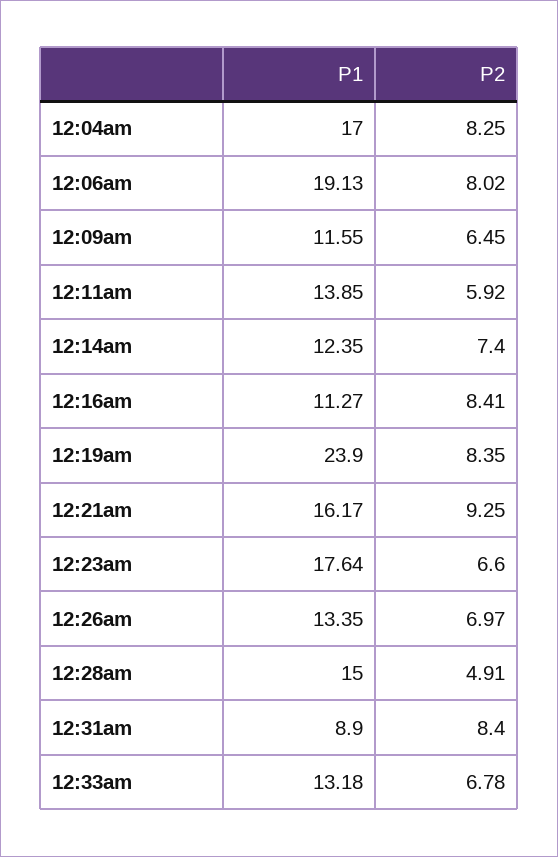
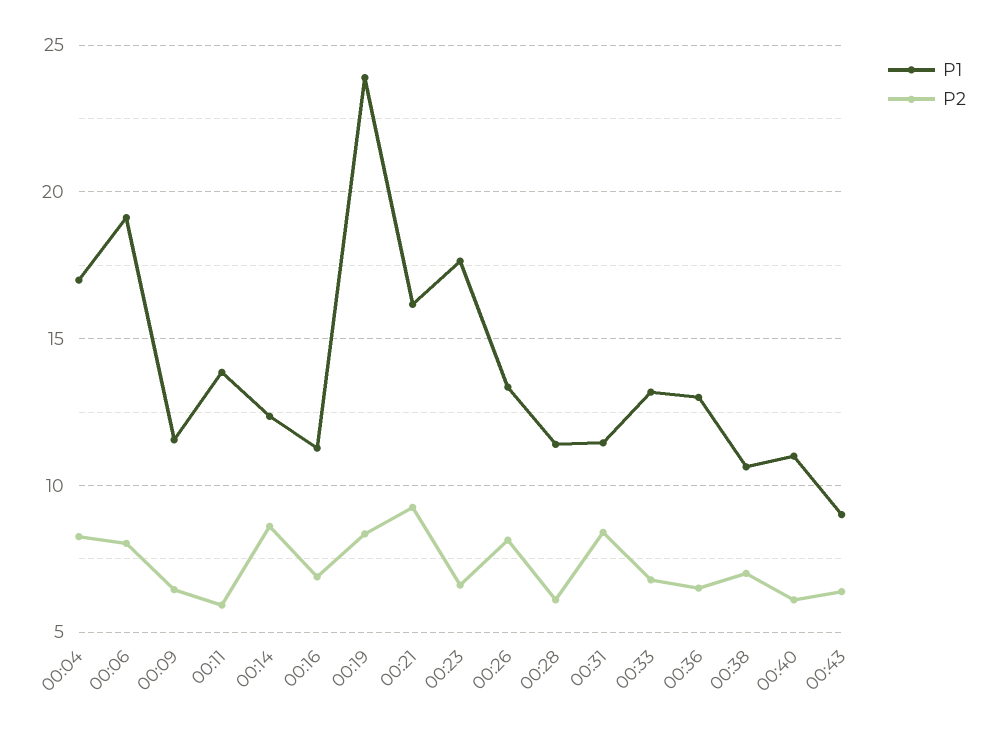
P2, 12:14am: 7.4 -> 8.5
P2, 12:16am: 8.41 -> 7
P2, 12:26am: 6.97 -> 8
P1, 12:28am: 15 -> 11.5
P2, 12:28am: 4.91 -> 6
P1, 12:31am: 8.9 -> 11.5
P1, 00:36: none -> 13
P2, 00:36: none -> 6.5
P1, 00:38: none -> 10.5
P2, 00:38: none -> 7
P1, 00:40: none -> 11
P2, 00:40: none -> 6
P1, 00:43: none -> 9
P2, 00:43: none -> 6.5

